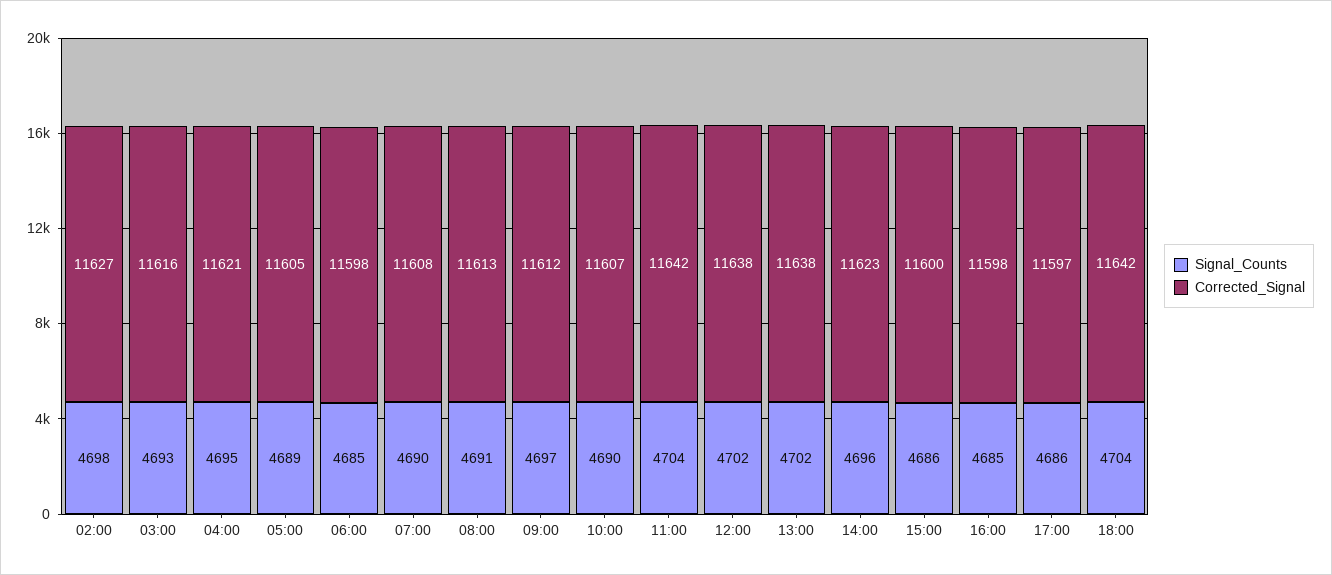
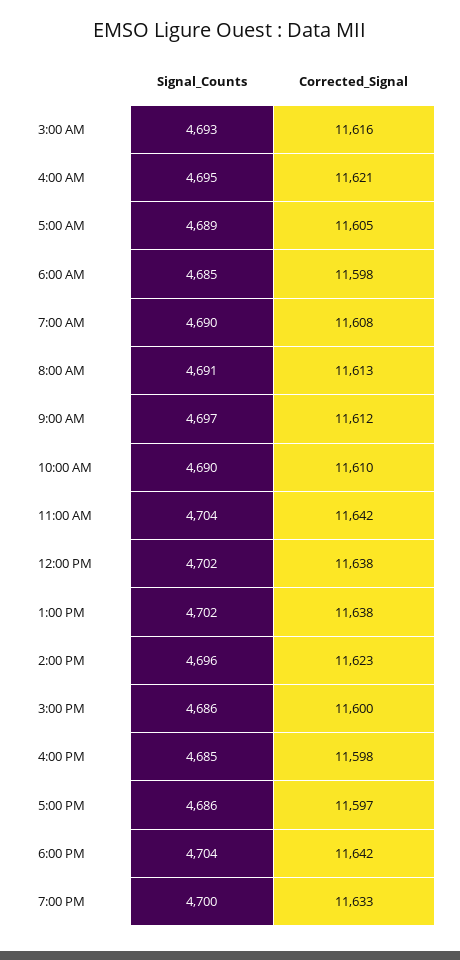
Signal_Counts, 02:00: 4698 -> none
Corrected_Signal, 02:00: 11627 -> none
Corrected_Signal, 10:00: 11607 -> 11610
Signal_Counts, 7:00 PM: none -> 4700
Corrected_Signal, 7:00 PM: none -> 11633

